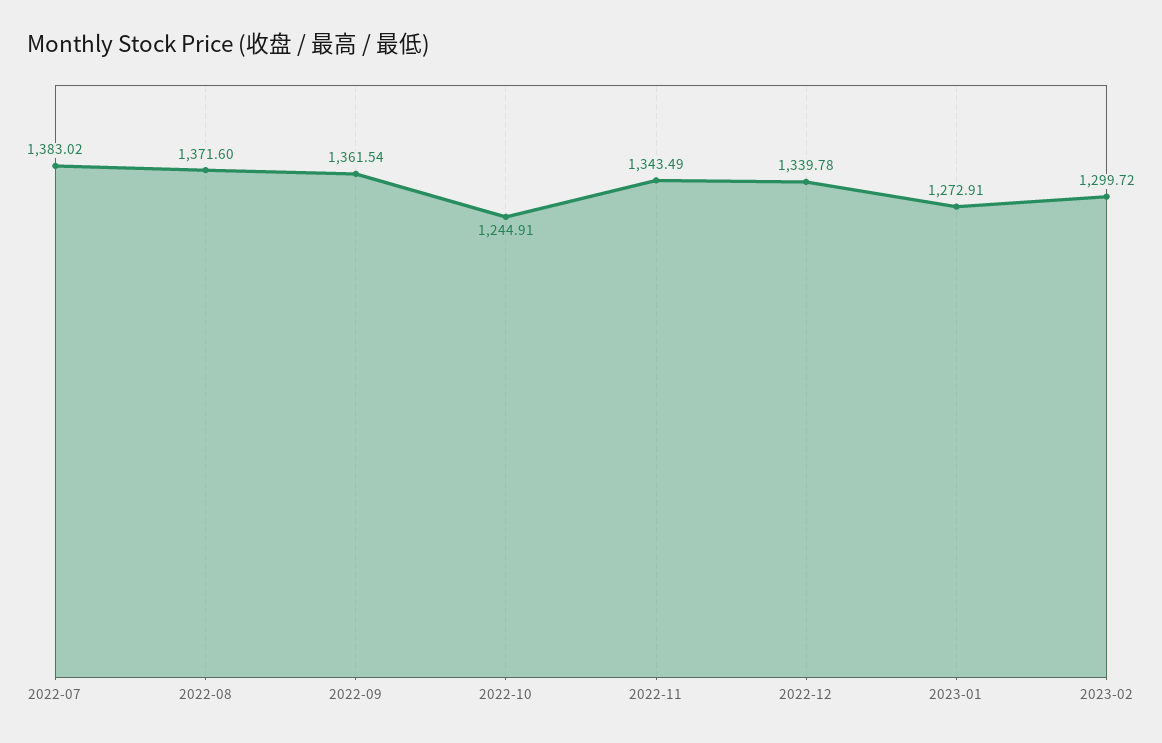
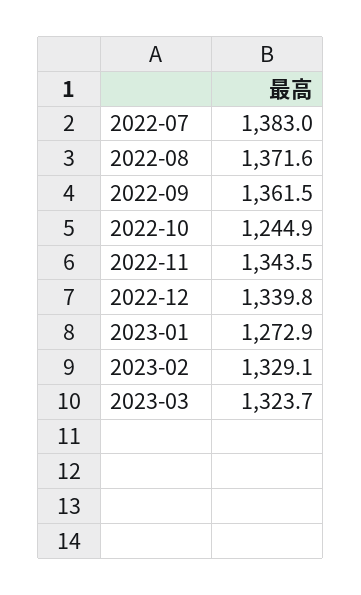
2023-02: 1299.72 -> 1329.1
2023-03: none -> 1323.7

